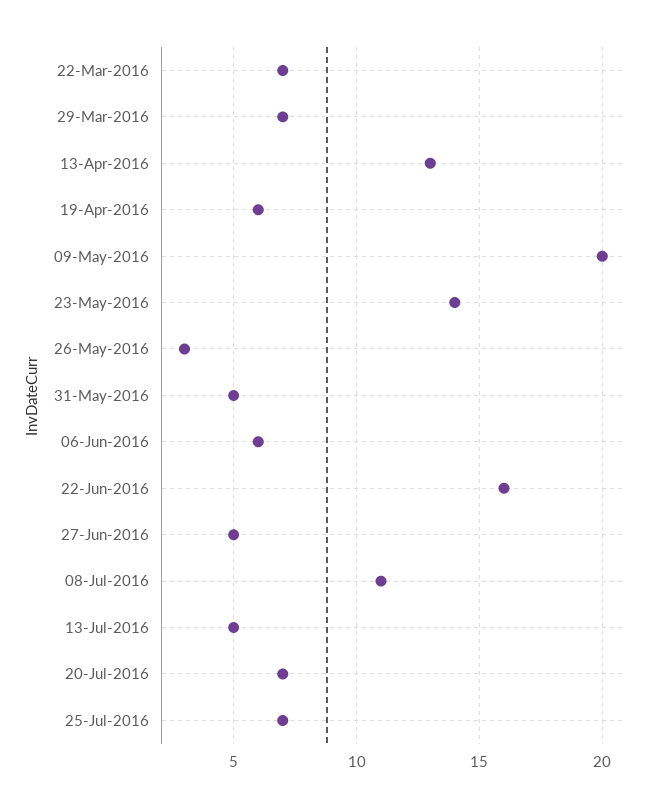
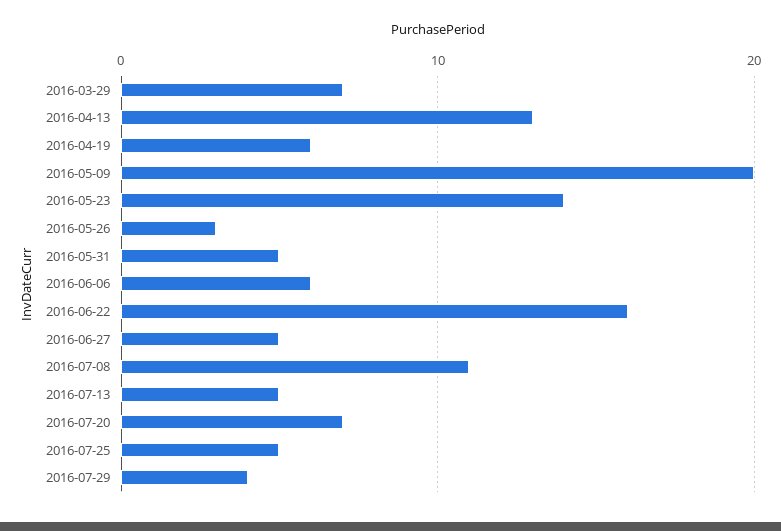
22-Mar-2016: 7 -> none
25-Jul-2016: 7 -> 5
2016-07-29: none -> 4

